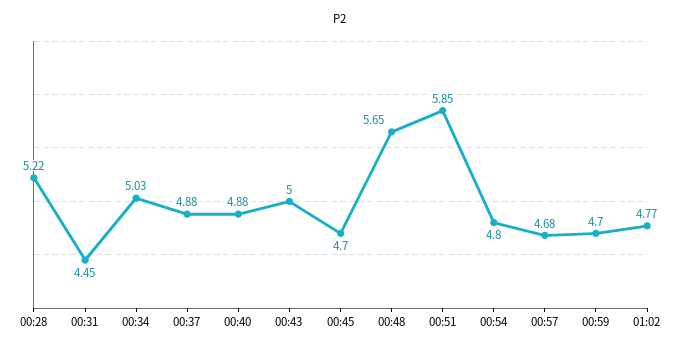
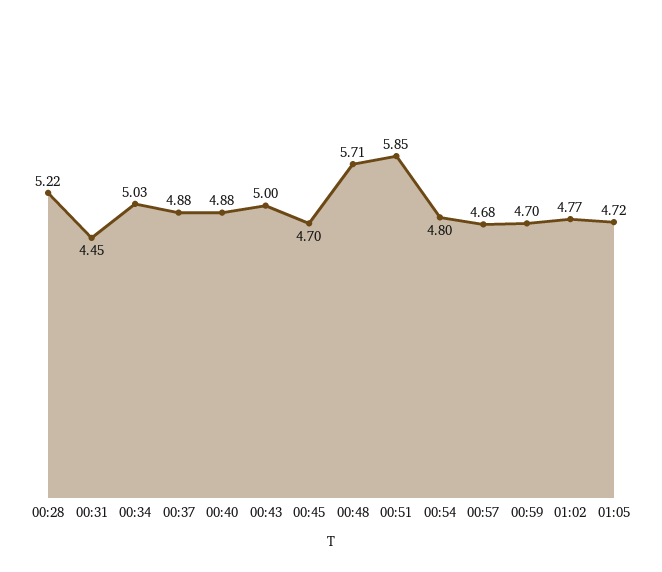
00:48: 5.65 -> 5.71
01:05: none -> 4.72

